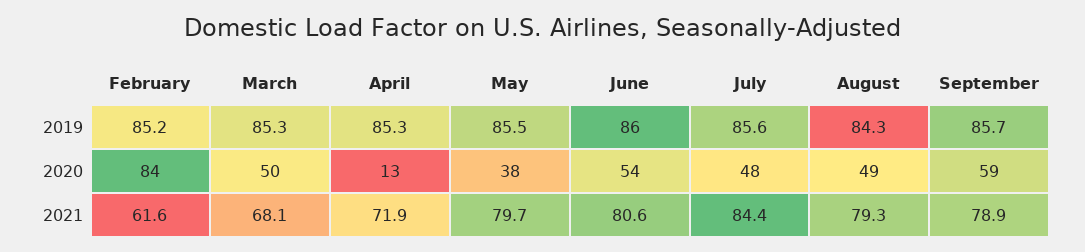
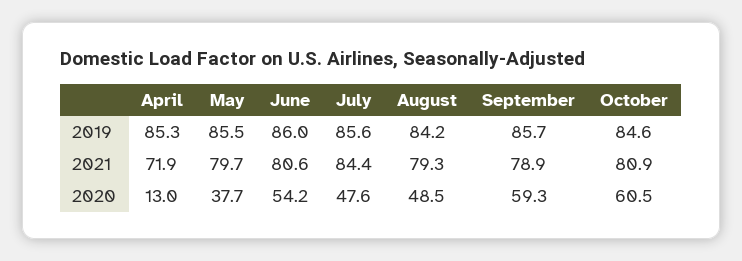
February, 2019: 85.2 -> none
March, 2019: 85.3 -> none
August, 2019: 84.3 -> 84.2
February, 2020: 84 -> none
March, 2020: 50 -> none
February, 2021: 61.6 -> none
March, 2021: 68.1 -> none
October, 2019: none -> 84.6
October, 2021: none -> 80.9
October, 2020: none -> 60.5

